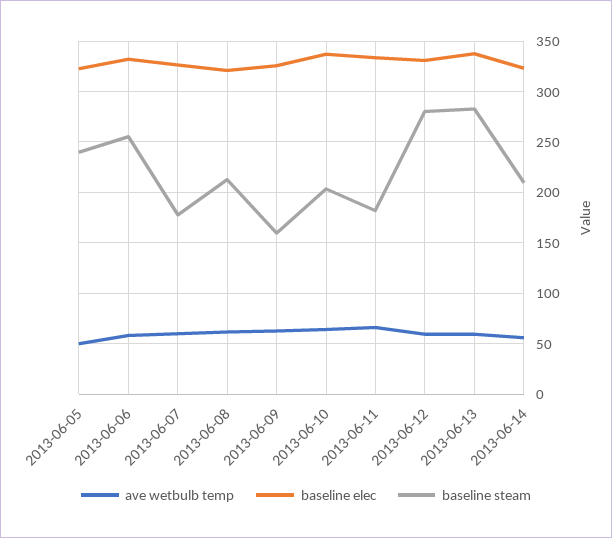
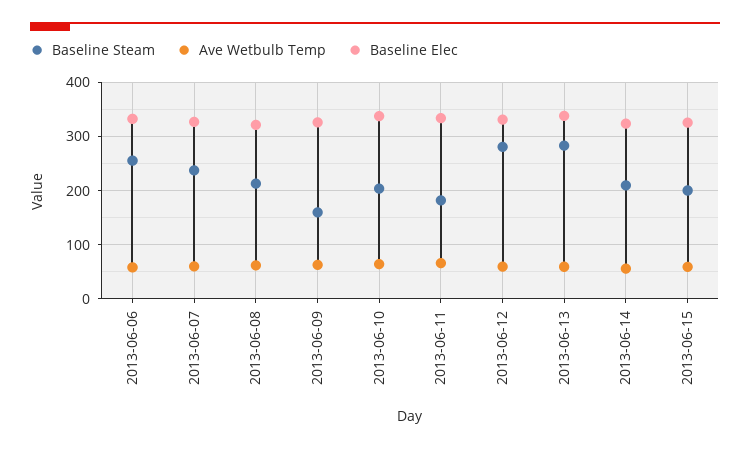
ave wetbulb temp, 2013-06-05: 50 -> none
baseline elec, 2013-06-05: 320 -> none
baseline steam, 2013-06-05: 240 -> none
baseline steam, 2013-06-07: 180 -> 240
baseline steam, 2013-06-15: none -> 200
ave wetbulb temp, 2013-06-15: none -> 60
baseline elec, 2013-06-15: none -> 320

